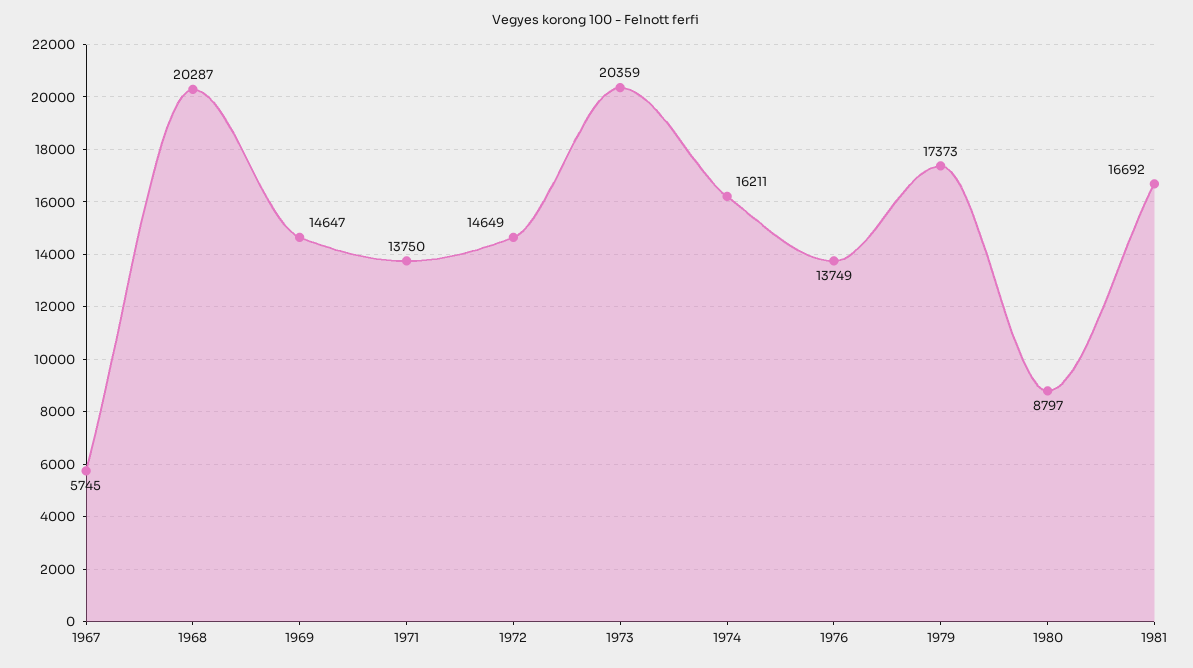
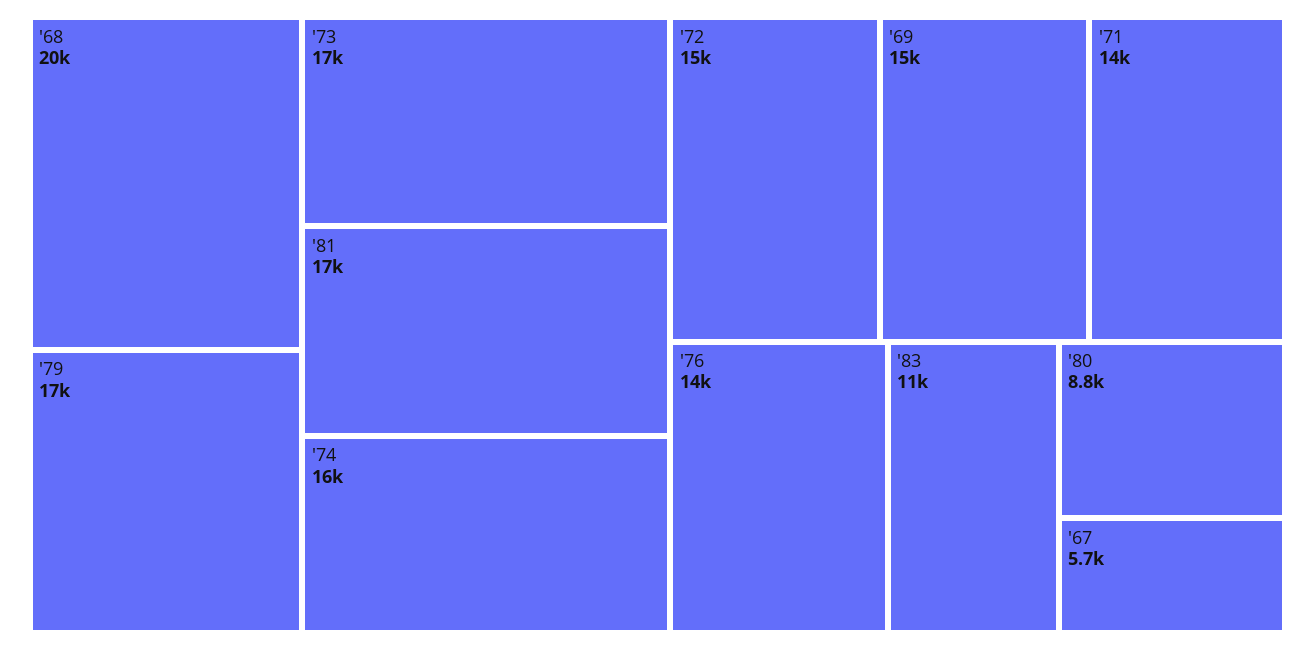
1973: 20359 -> 17000
'83: none -> 11000

